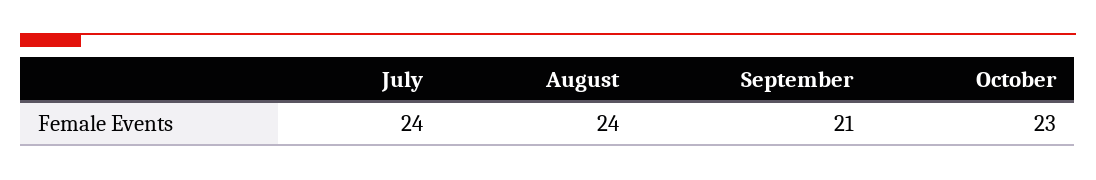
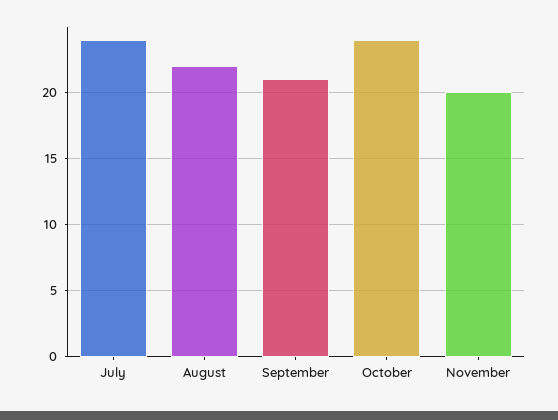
August: 24 -> 22
October: 23 -> 24
November: none -> 20

